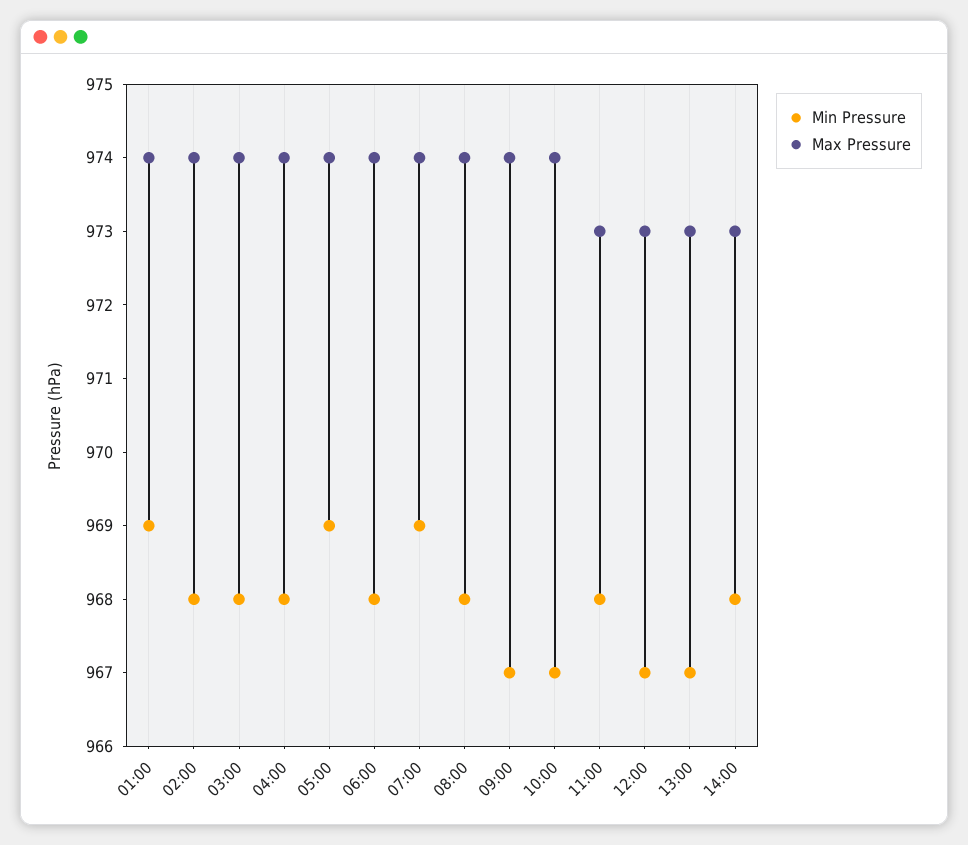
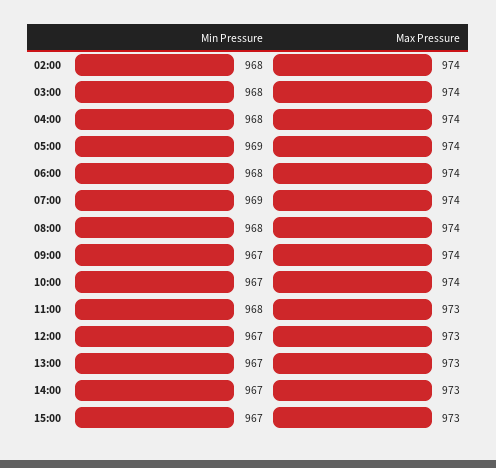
Min Pressure, 01:00: 969 -> none
Max Pressure, 01:00: 974 -> none
Min Pressure, 14:00: 968 -> 967
Min Pressure, 15:00: none -> 967
Max Pressure, 15:00: none -> 973

